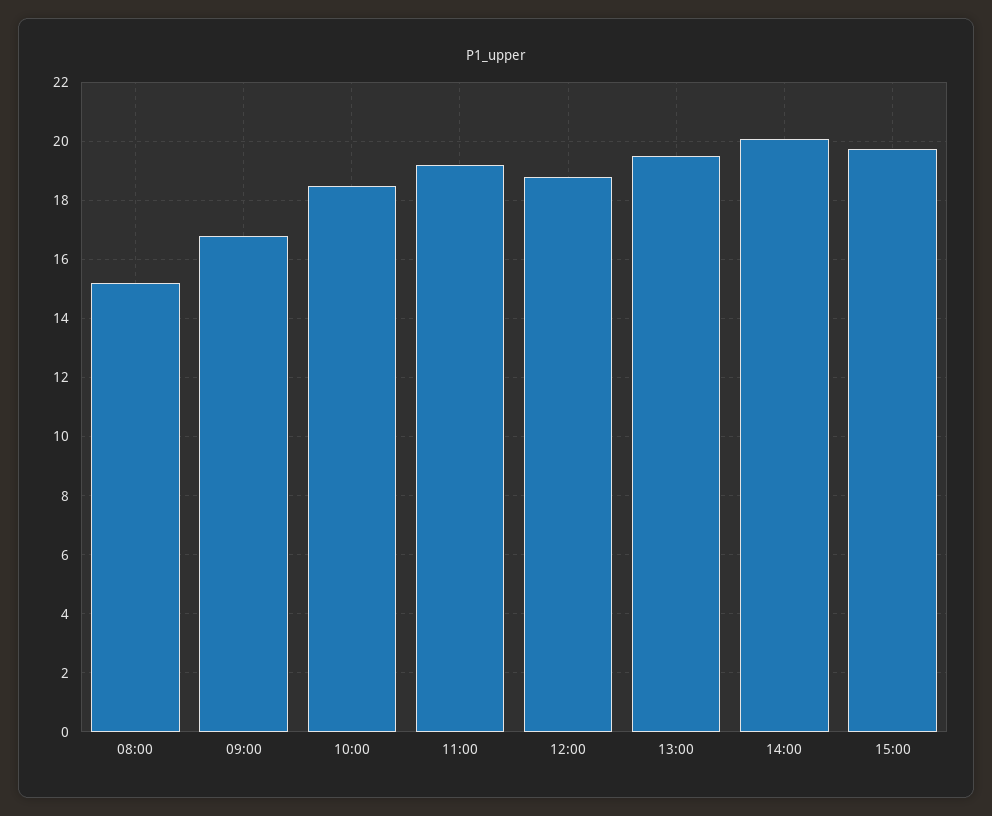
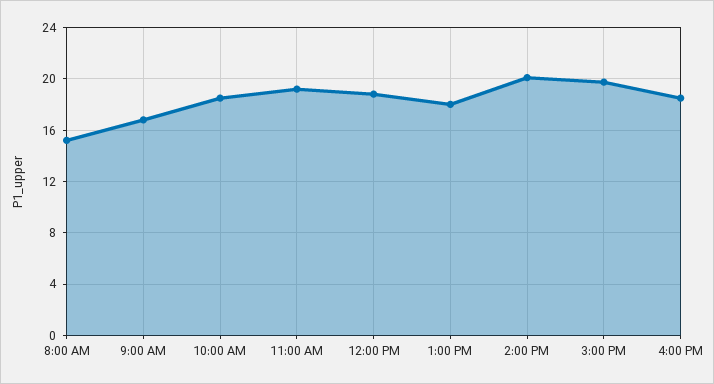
13:00: 19.5 -> 18
4:00 PM: none -> 18.5

